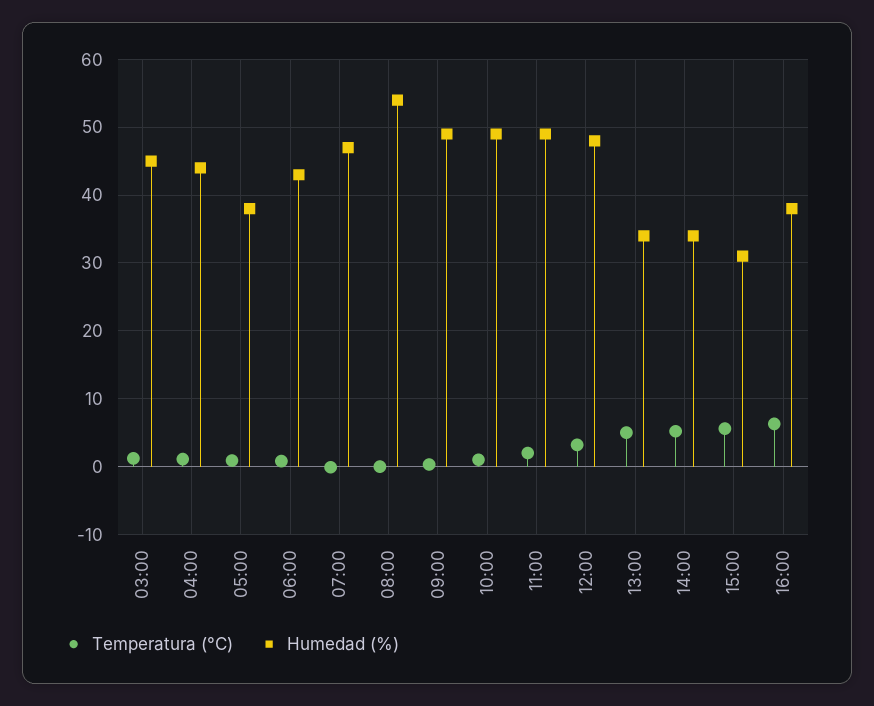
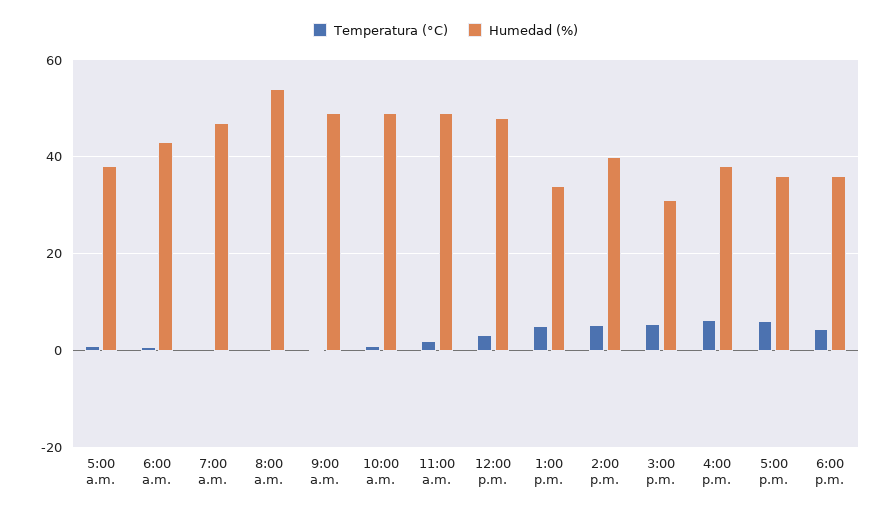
Temperatura (°C), 03:00: 1 -> none
Humedad (%), 03:00: 45 -> none
Temperatura (°C), 04:00: 1 -> none
Humedad (%), 04:00: 44 -> none
Humedad (%), 14:00: 34 -> 40
Temperatura (°C), 5:00 p.m.: none -> 6
Humedad (%), 5:00 p.m.: none -> 36
Temperatura (°C), 6:00 p.m.: none -> 4
Humedad (%), 6:00 p.m.: none -> 36

